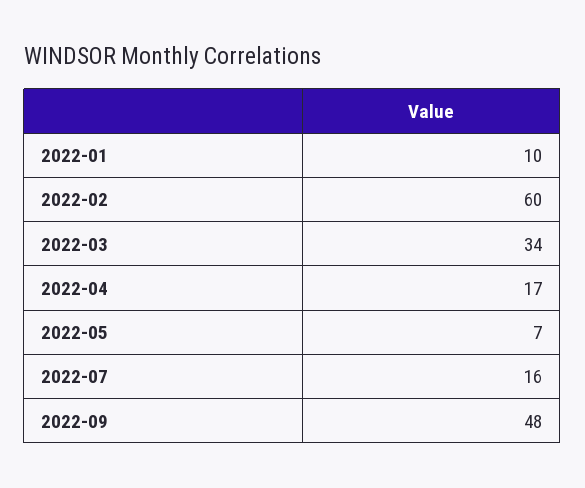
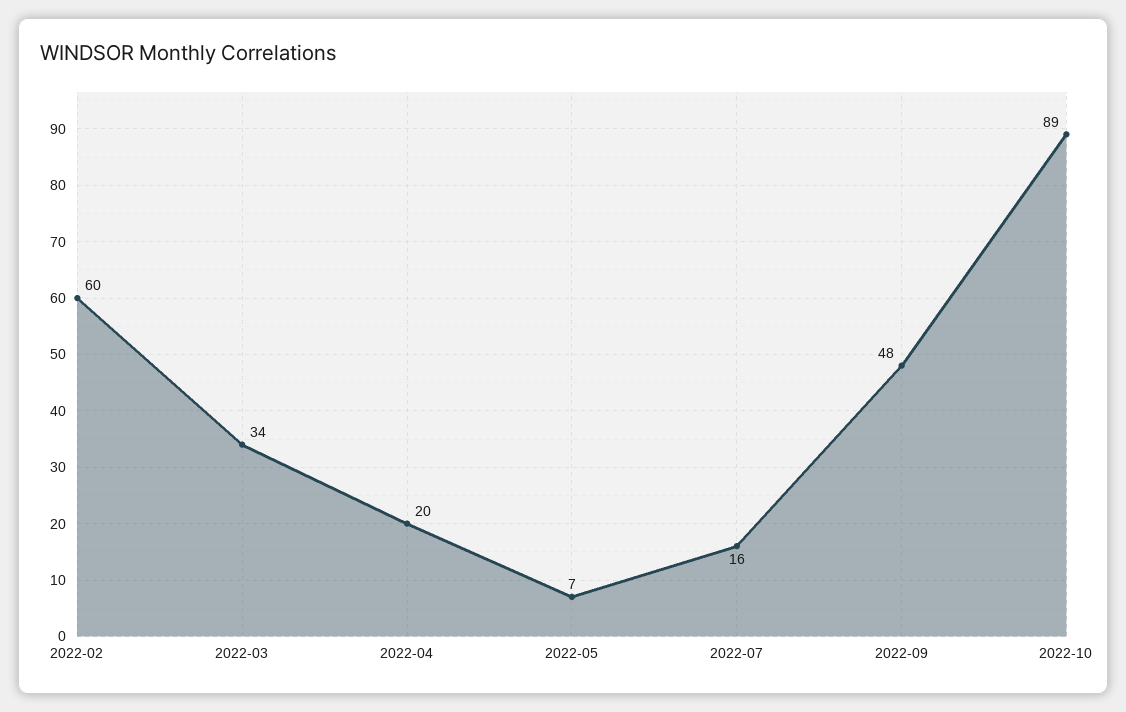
2022-01: 10 -> none
2022-04: 17 -> 20
2022-10: none -> 89

